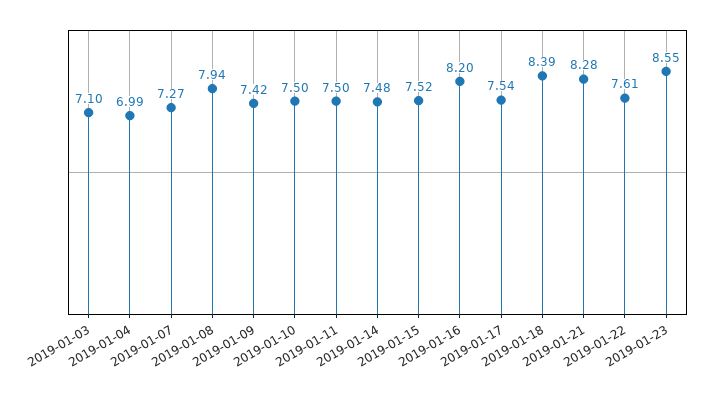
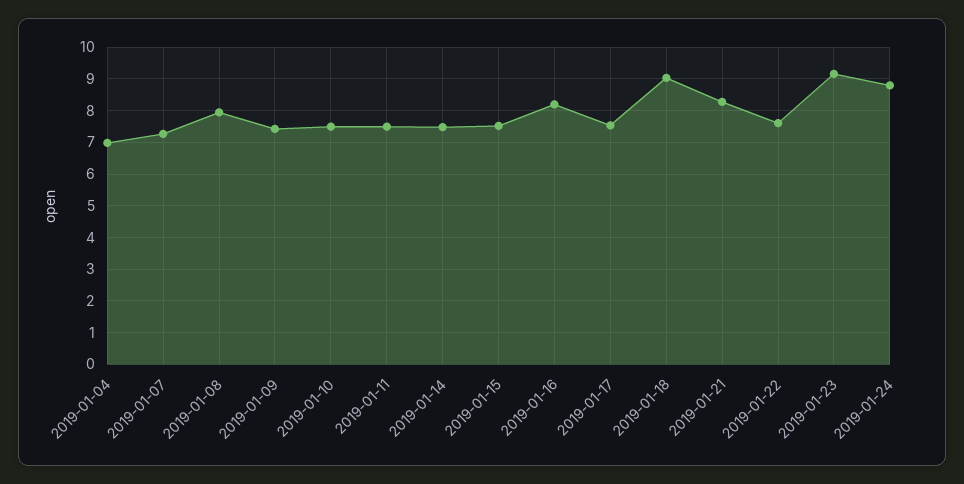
2019-01-03: 7.1 -> none
2019-01-18: 8.39 -> 9
2019-01-23: 8.55 -> 9.2
2019-01-24: none -> 8.8

